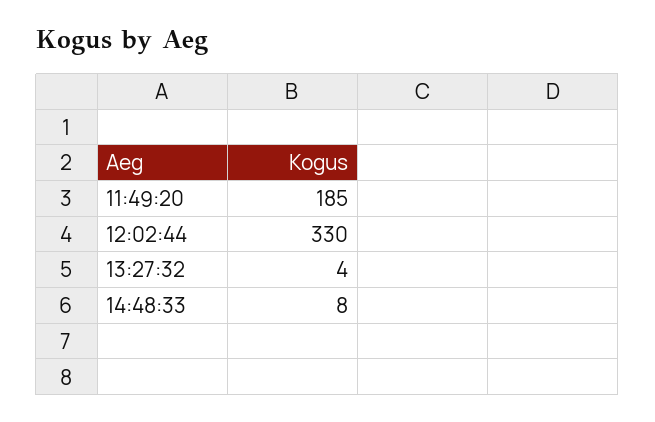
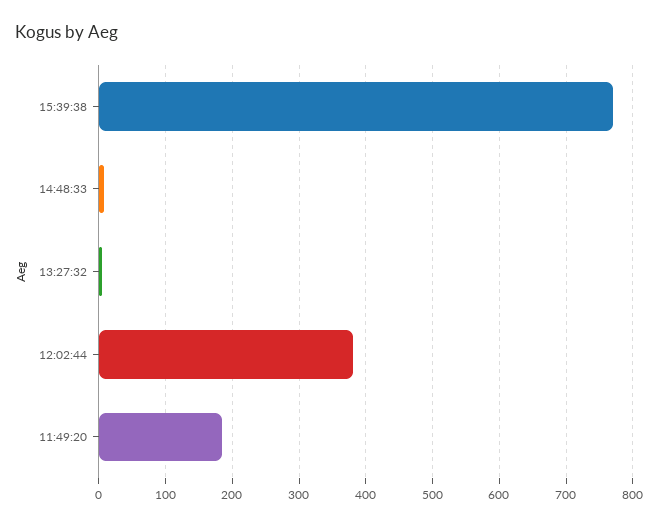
12:02:44: 330 -> 380
15:39:38: none -> 770

